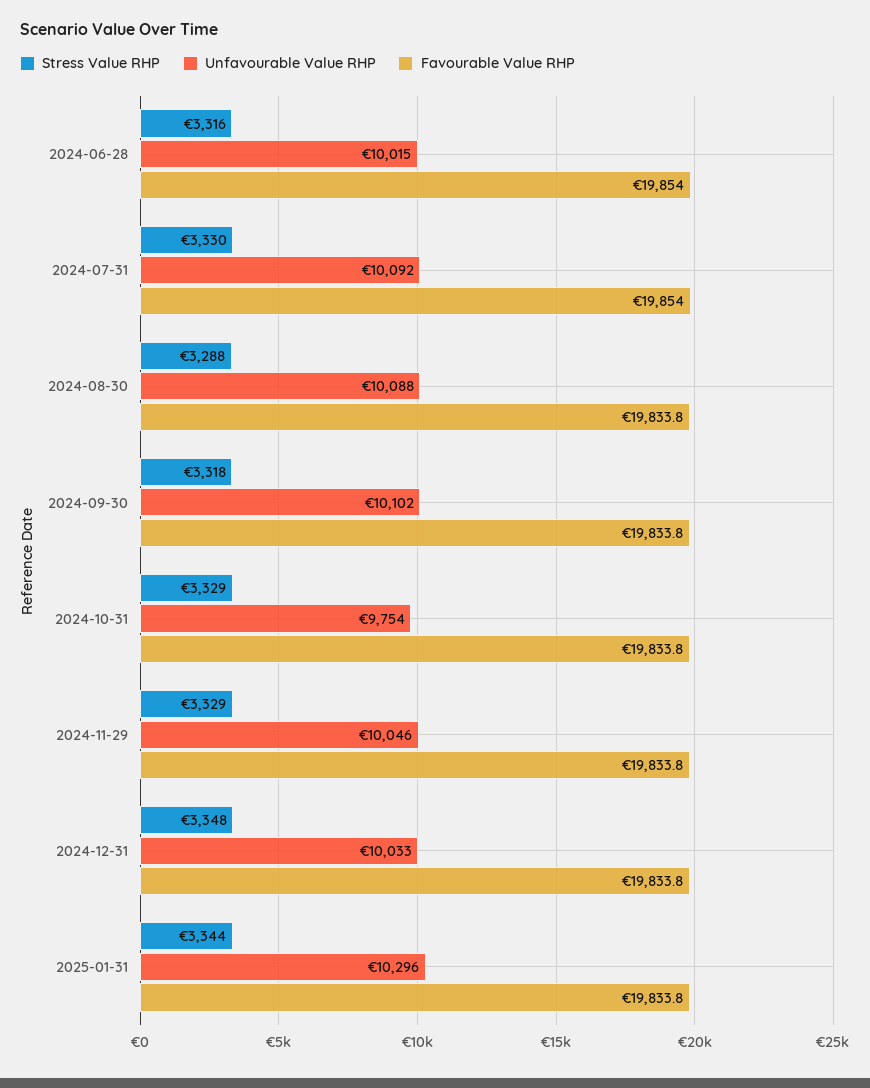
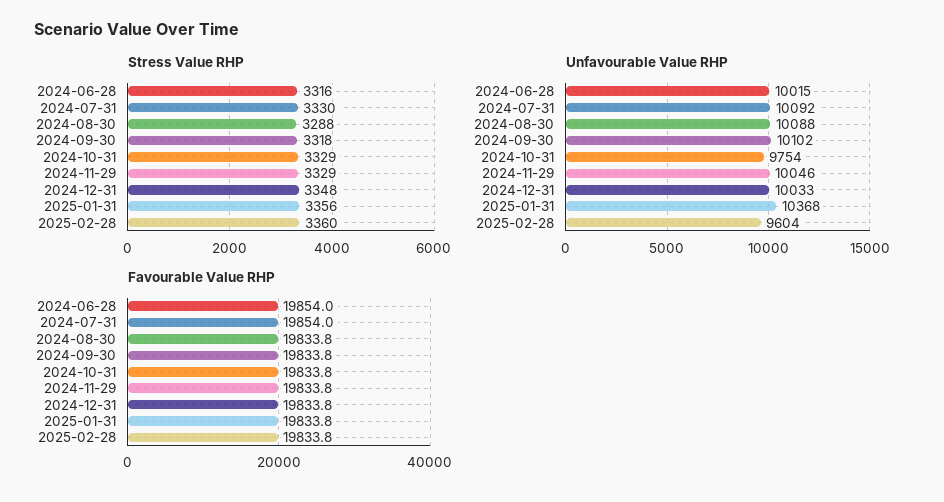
Stress Value RHP, 2025-01-31: 3344 -> 3356
Unfavourable Value RHP, 2025-01-31: 10296 -> 10368
Stress Value RHP, 2025-02-28: none -> 3360
Unfavourable Value RHP, 2025-02-28: none -> 9604
Favourable Value RHP, 2025-02-28: none -> 19833.8

